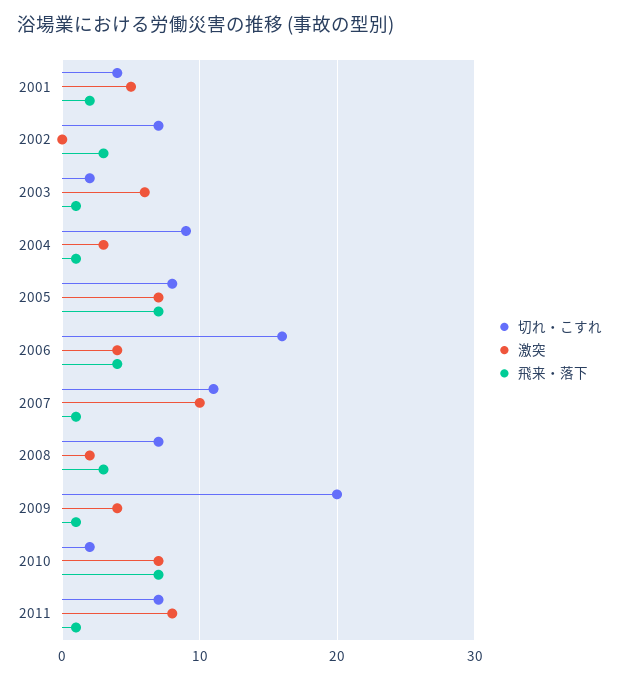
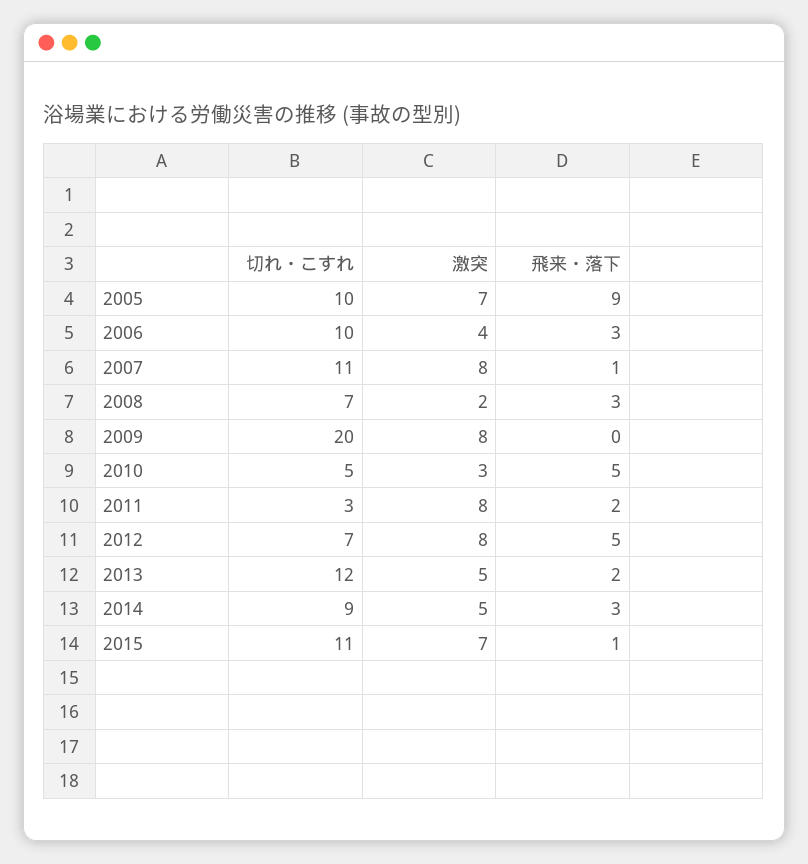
切れ・こすれ, 2001: 4 -> none
激突, 2001: 5 -> none
飛来・落下, 2001: 2 -> none
切れ・こすれ, 2002: 7 -> none
激突, 2002: 0 -> none
飛来・落下, 2002: 3 -> none
切れ・こすれ, 2003: 2 -> none
激突, 2003: 6 -> none
飛来・落下, 2003: 1 -> none
切れ・こすれ, 2004: 9 -> none
激突, 2004: 3 -> none
飛来・落下, 2004: 1 -> none
切れ・こすれ, 2005: 8 -> 10
飛来・落下, 2005: 7 -> 9
切れ・こすれ, 2006: 16 -> 10
飛来・落下, 2006: 4 -> 3
激突, 2007: 10 -> 8
激突, 2009: 4 -> 8
飛来・落下, 2009: 1 -> 0
切れ・こすれ, 2010: 2 -> 5
激突, 2010: 7 -> 3
飛来・落下, 2010: 7 -> 5
切れ・こすれ, 2011: 7 -> 3
飛来・落下, 2011: 1 -> 2
切れ・こすれ, 2012: none -> 7
激突, 2012: none -> 8
飛来・落下, 2012: none -> 5
切れ・こすれ, 2013: none -> 12
激突, 2013: none -> 5
飛来・落下, 2013: none -> 2
切れ・こすれ, 2014: none -> 9
激突, 2014: none -> 5
飛来・落下, 2014: none -> 3
切れ・こすれ, 2015: none -> 11
激突, 2015: none -> 7
飛来・落下, 2015: none -> 1

